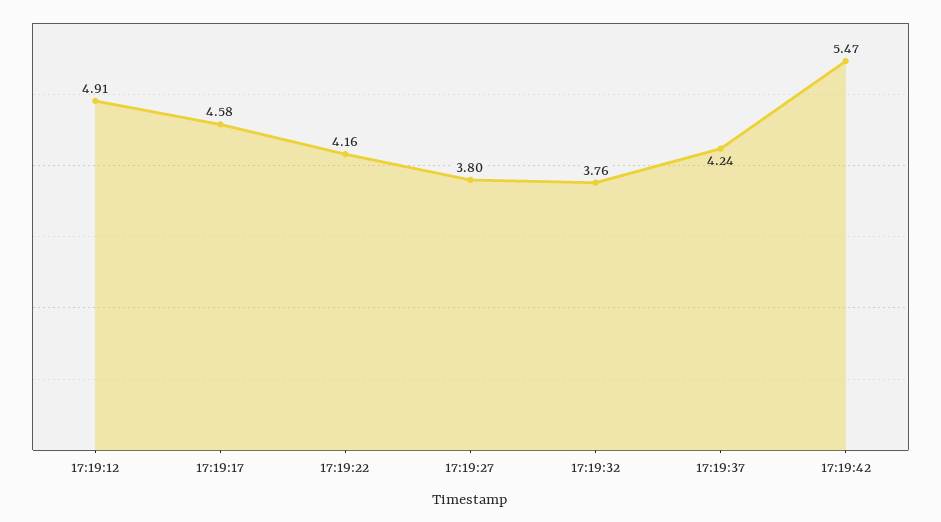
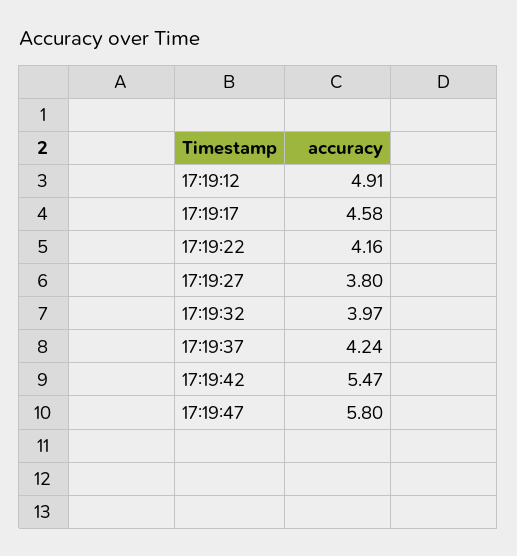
17:19:32: 3.76 -> 3.97
17:19:47: none -> 5.8

